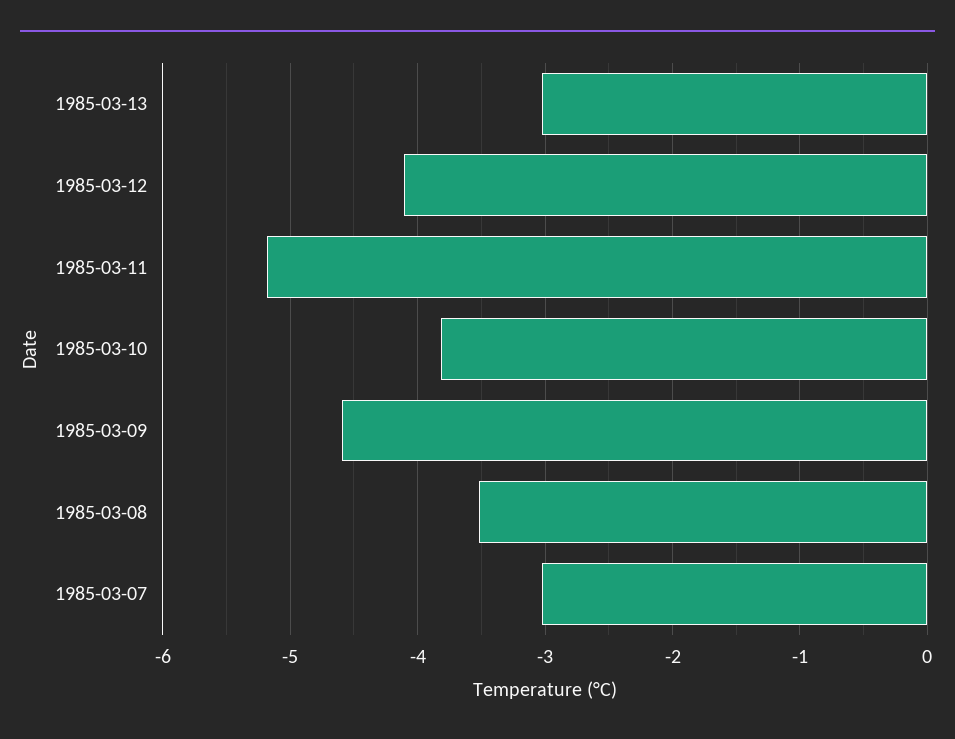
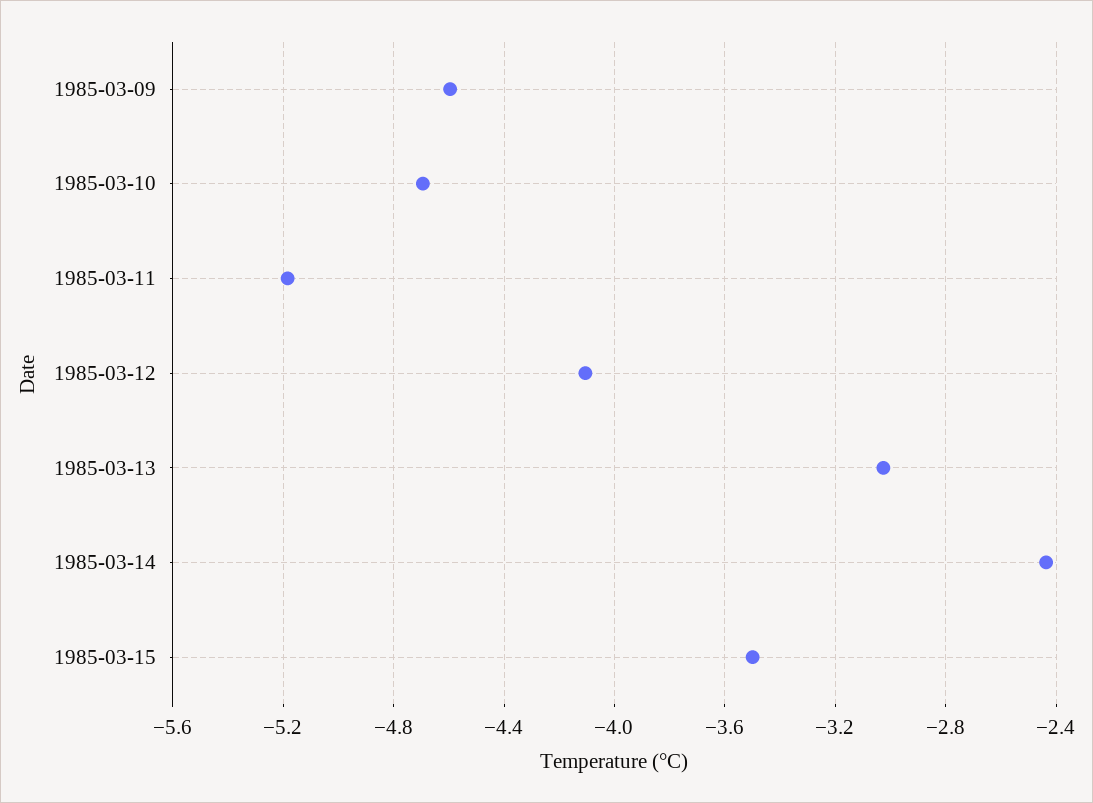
1985-03-10: -3.8 -> -4.7
1985-03-08: -3.5 -> none
1985-03-07: -3 -> none
1985-03-14: none -> -2.45
1985-03-15: none -> -3.5

